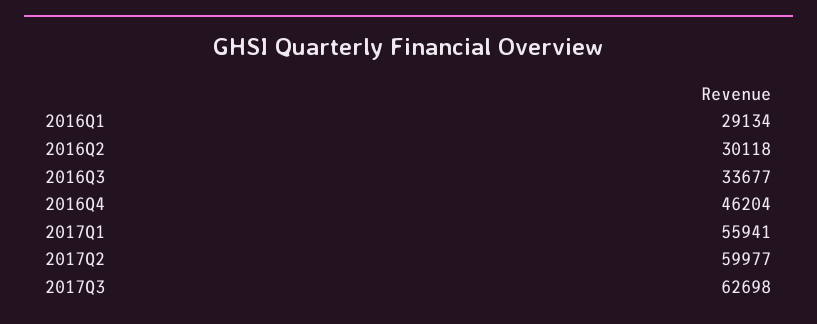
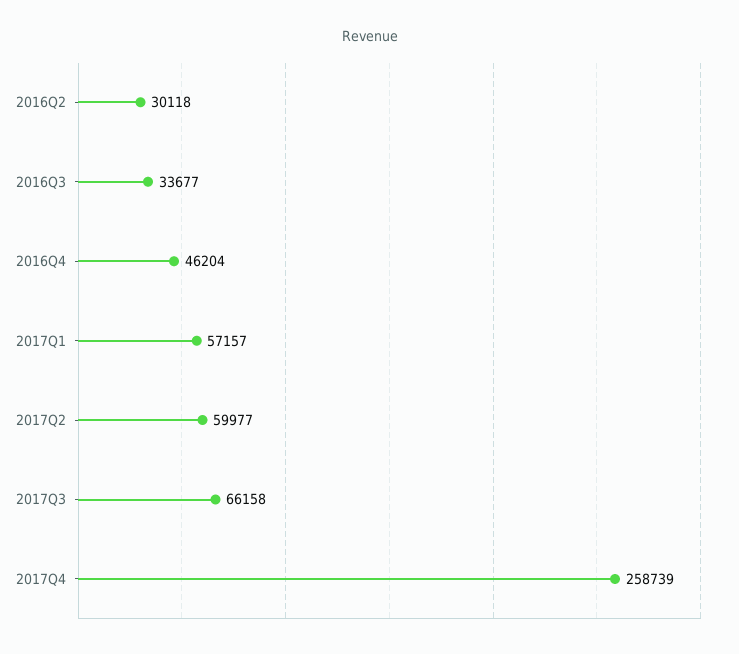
2016Q1: 29134 -> none
2017Q1: 55941 -> 57157
2017Q3: 62698 -> 66158
2017Q4: none -> 258739

